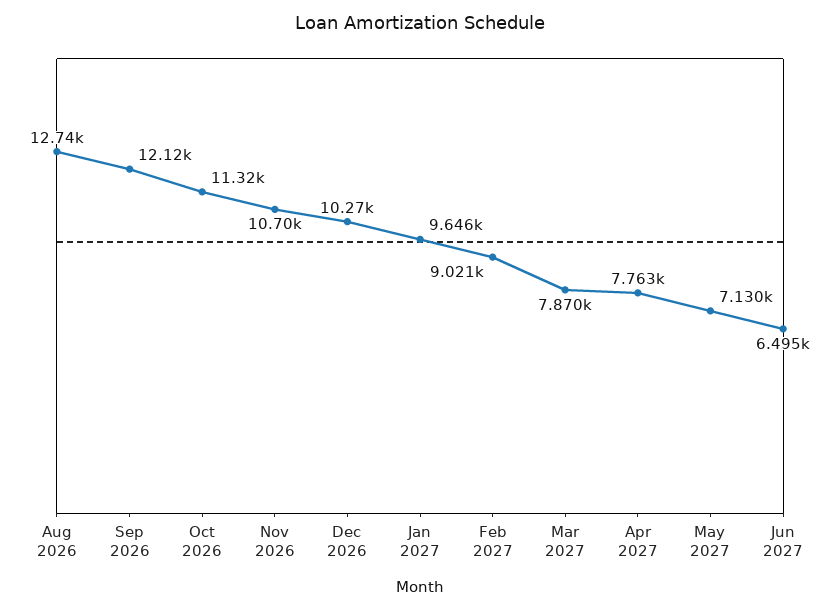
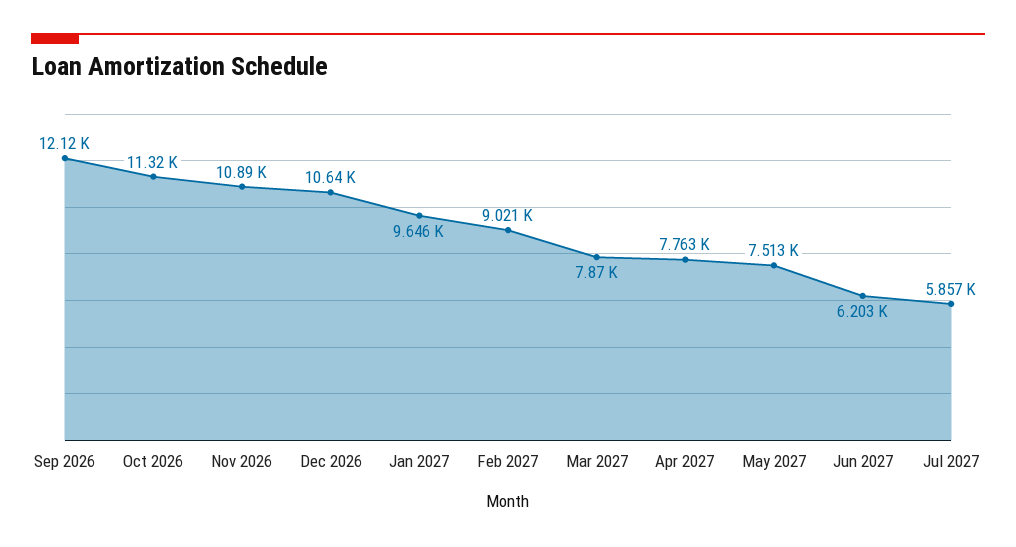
Aug 2026: 12740 -> none
Nov 2026: 10700 -> 10890
Dec 2026: 10270 -> 10640
May 2027: 7130 -> 7513
Jun 2027: 6495 -> 6203
Jul 2027: none -> 5857

